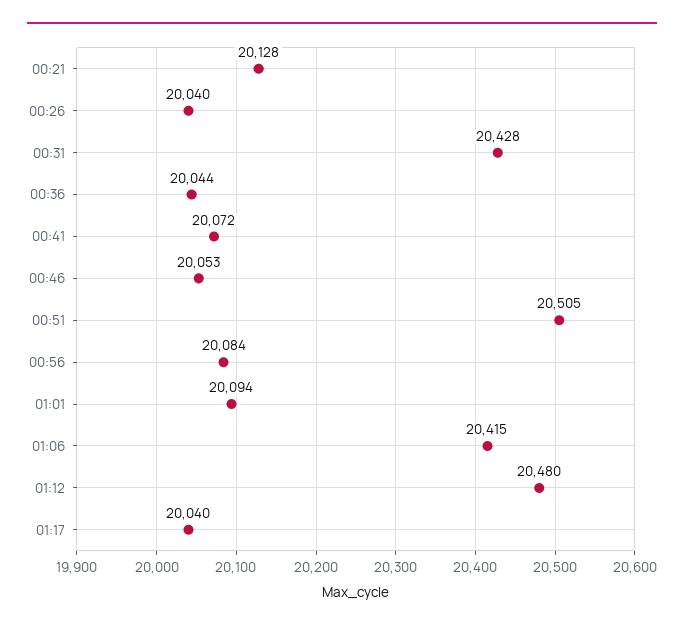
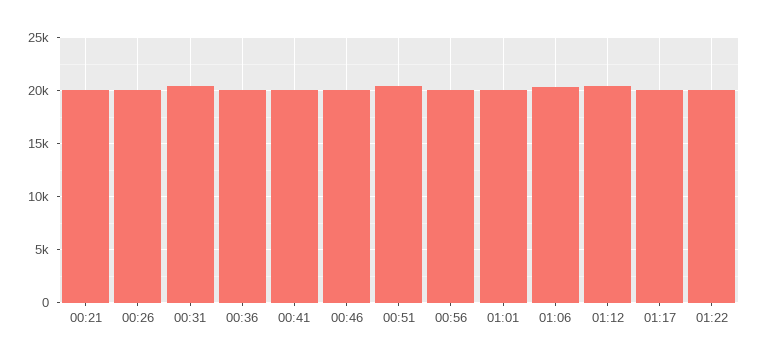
01:22: none -> 20000

